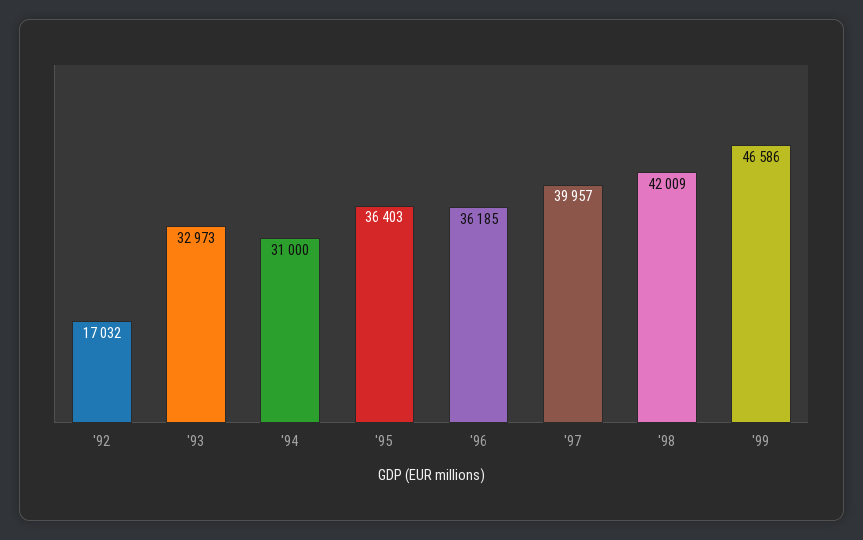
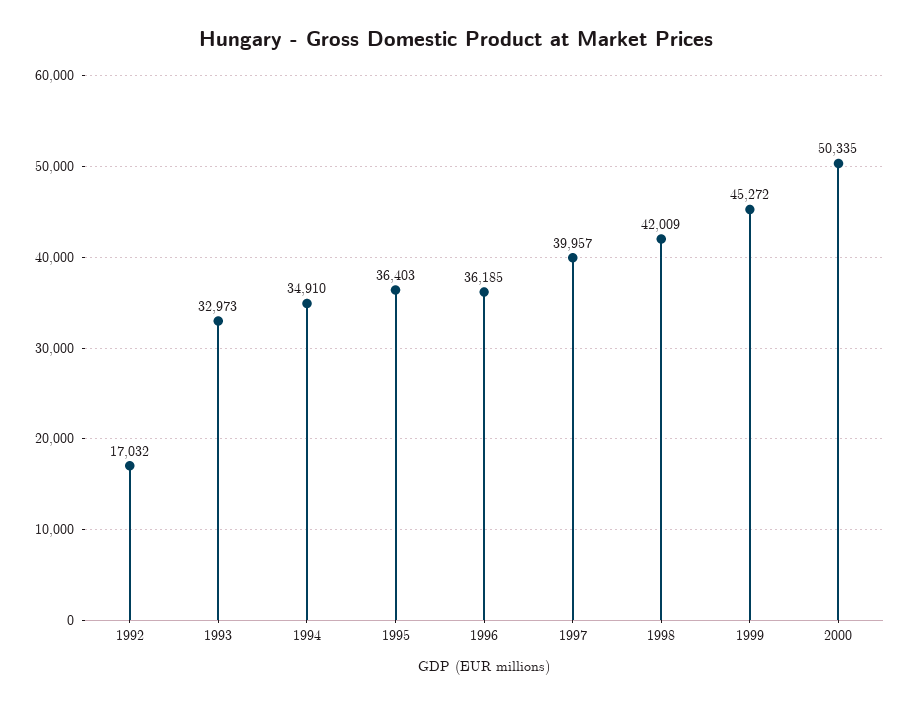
'94: 31000 -> 34910
'99: 46586 -> 45272
2000: none -> 50335

